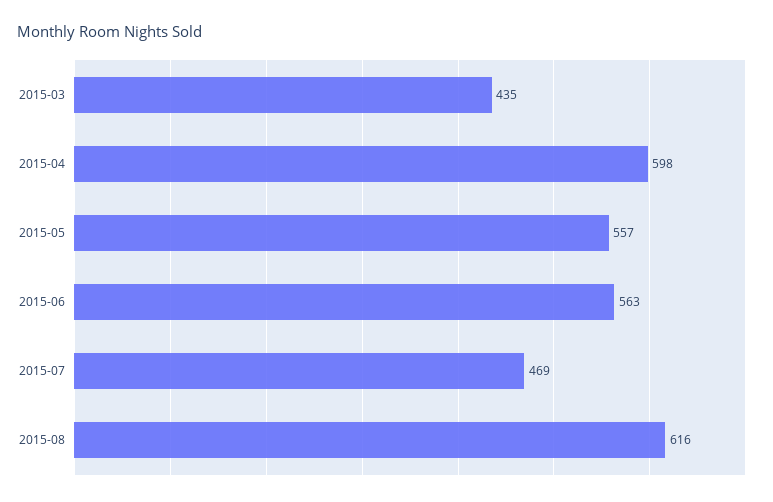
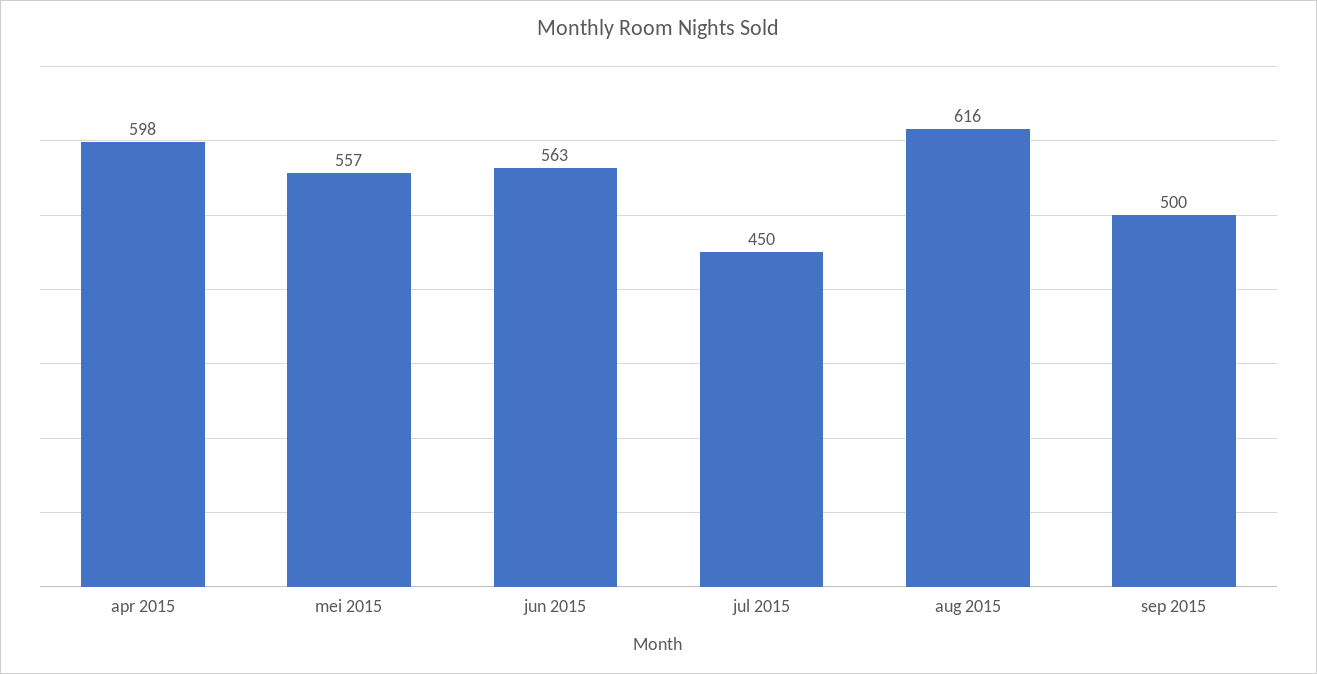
2015-03: 435 -> none
2015-07: 469 -> 450
sep 2015: none -> 500

